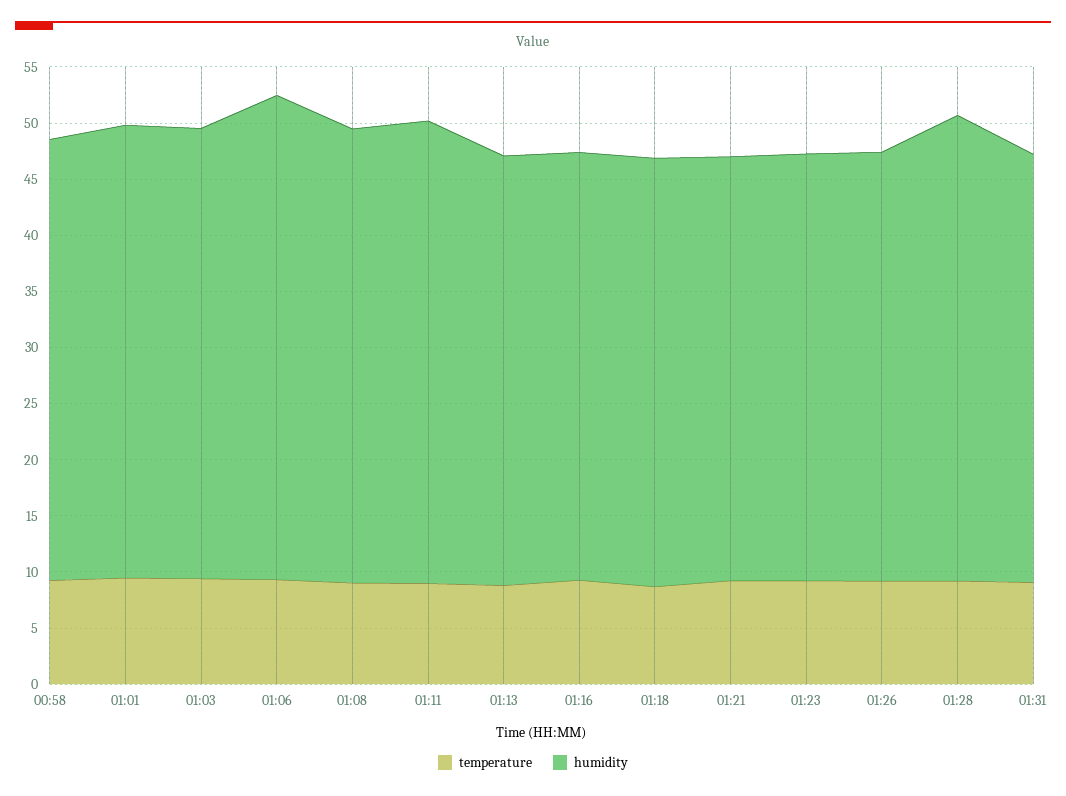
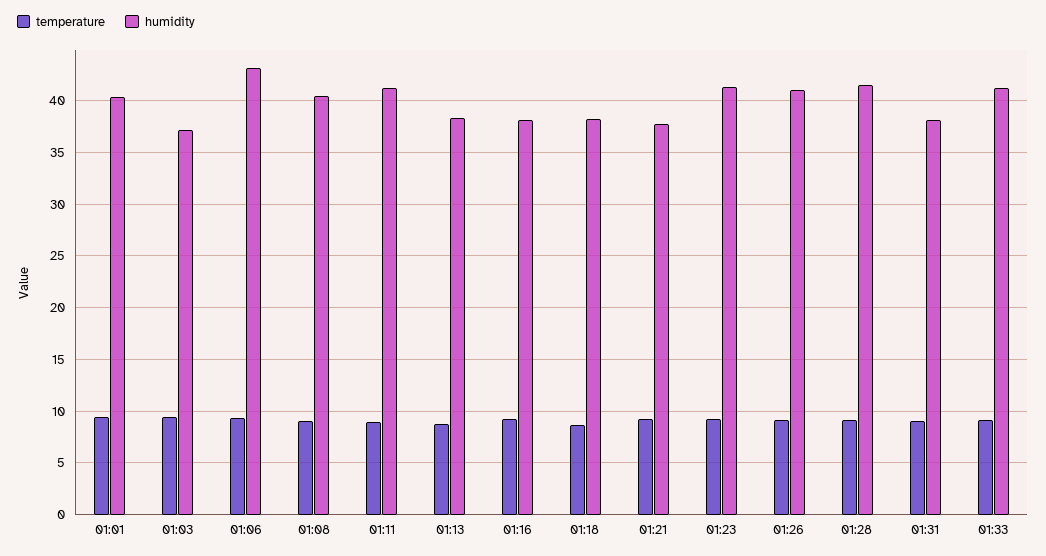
temperature, 00:58: 9 -> none
humidity, 00:58: 39 -> none
humidity, 01:03: 40 -> 37
humidity, 01:23: 38 -> 41
humidity, 01:26: 38 -> 41
temperature, 01:33: none -> 9
humidity, 01:33: none -> 41

